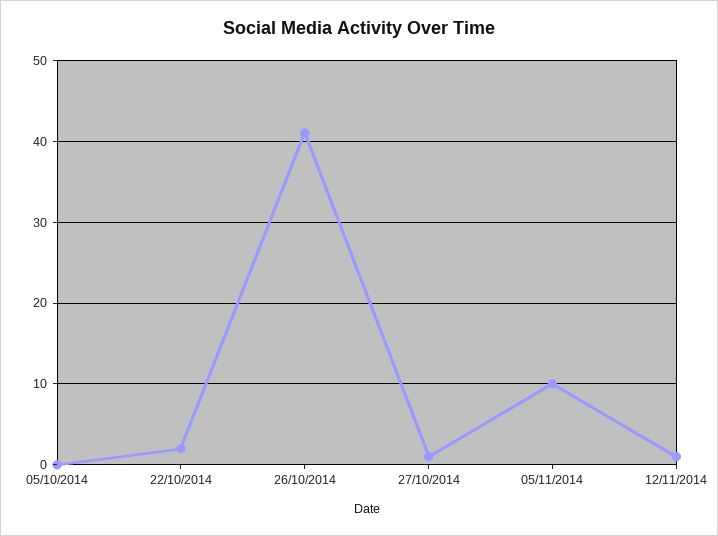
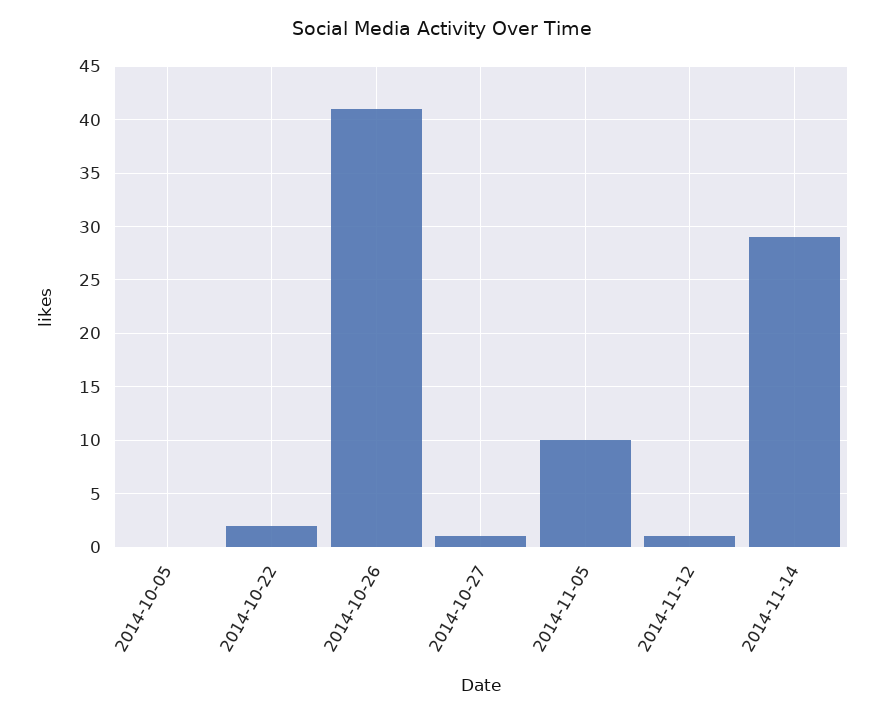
2014-11-14: none -> 29

